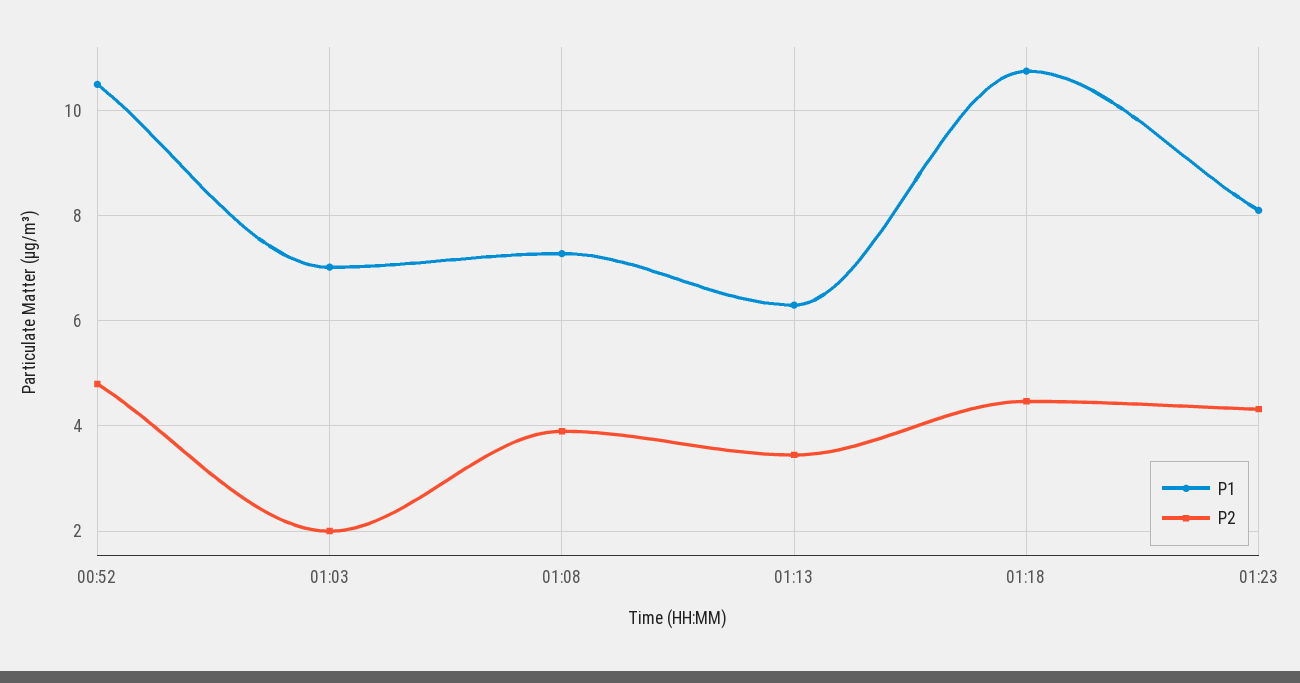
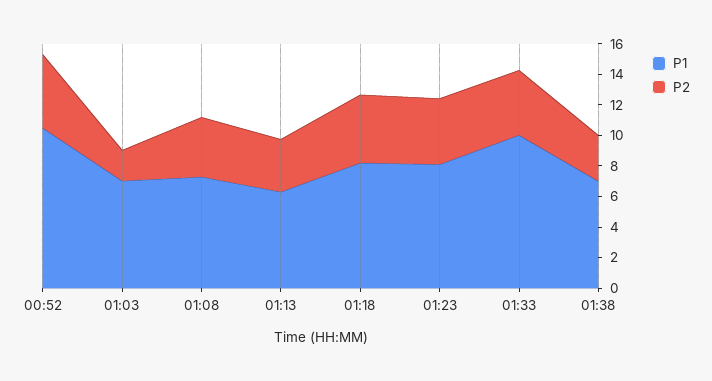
P1, 01:18: 10.8 -> 8
P1, 01:33: none -> 10
P2, 01:33: none -> 4
P1, 01:38: none -> 7
P2, 01:38: none -> 3

